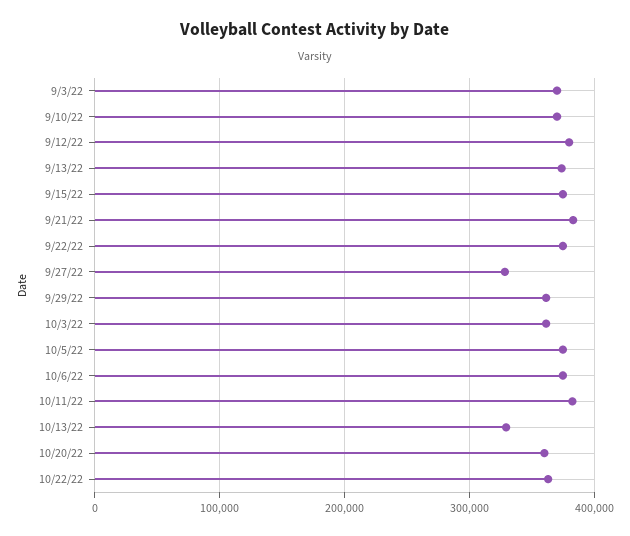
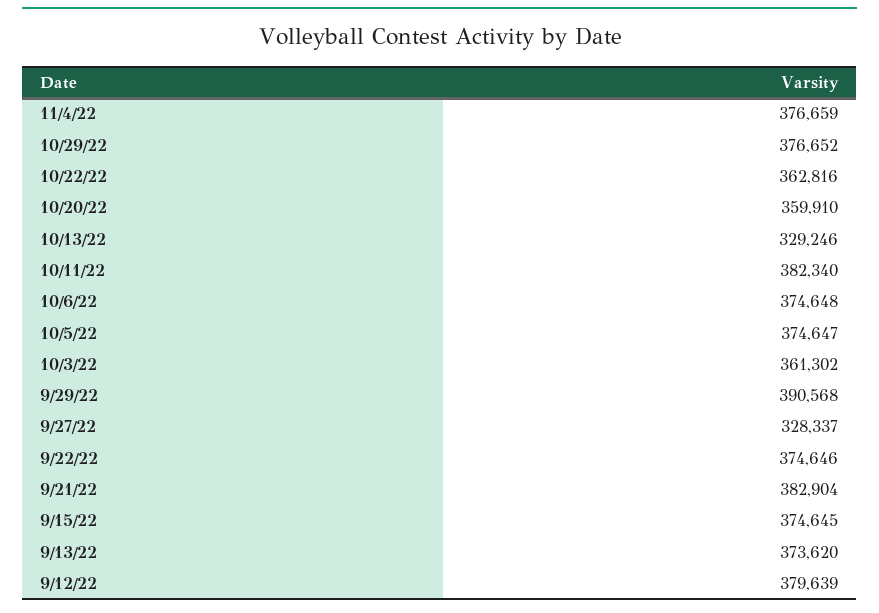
9/3/22: 370000 -> none
9/10/22: 370000 -> none
9/29/22: 360000 -> 390568
11/4/22: none -> 376659
10/29/22: none -> 376652

